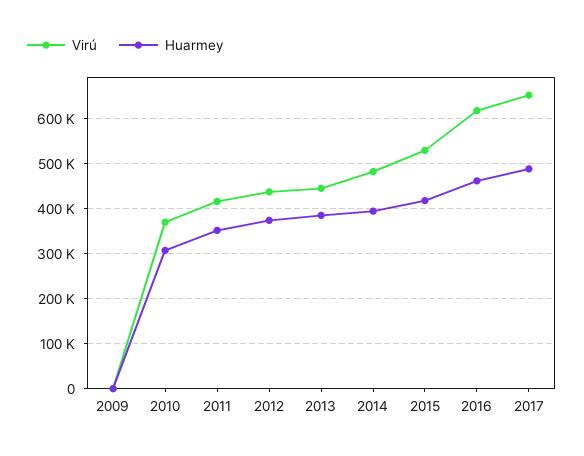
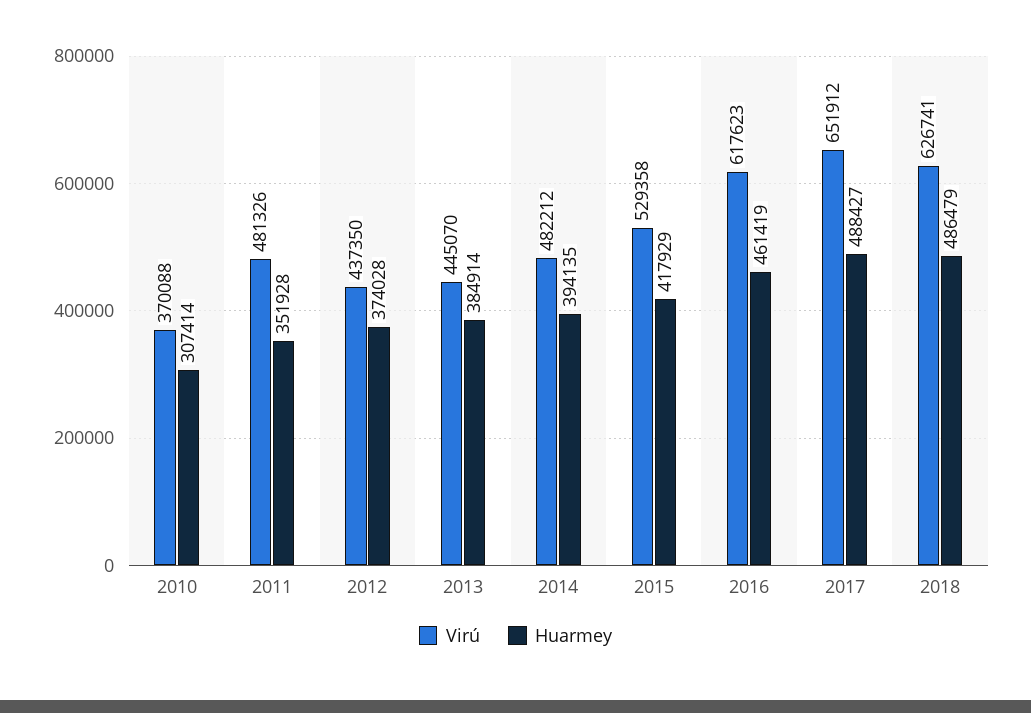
Virú, 2009: 0 -> none
Huarmey, 2009: 0 -> none
Virú, 2011: 420000 -> 481326
Virú, 2018: none -> 626741
Huarmey, 2018: none -> 486479

